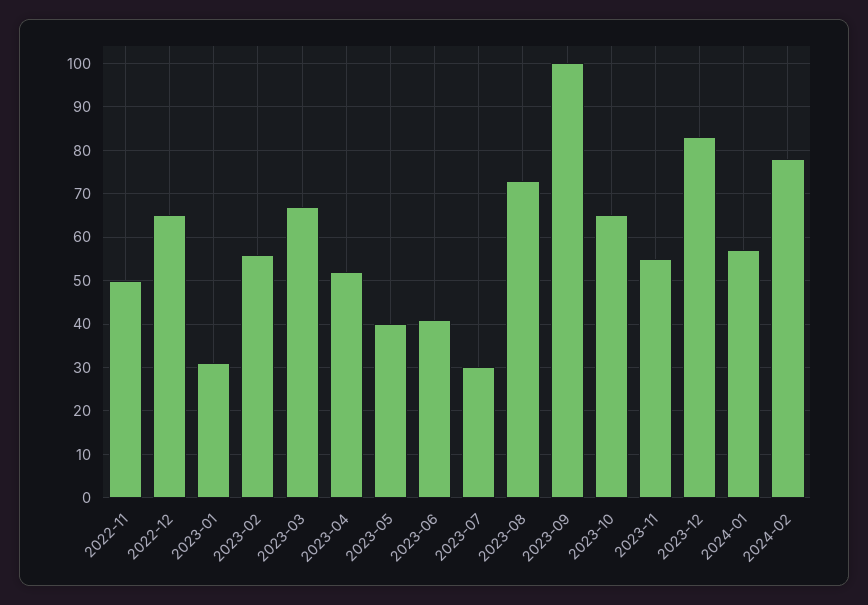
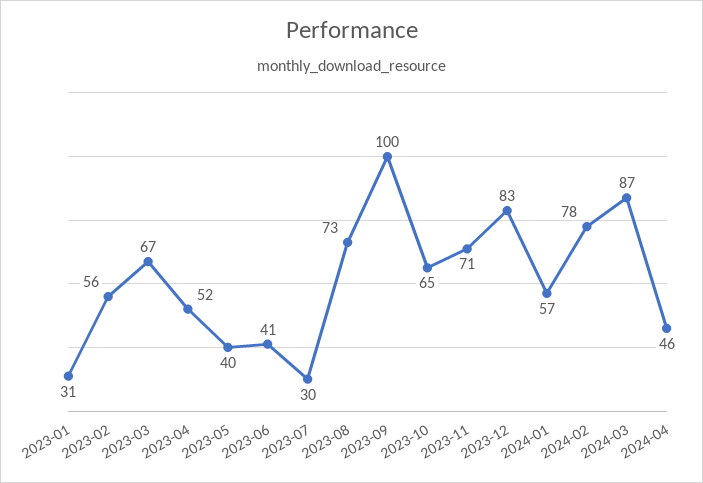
2022-11: 50 -> none
2022-12: 65 -> none
2023-11: 55 -> 71
2024-03: none -> 87
2024-04: none -> 46

